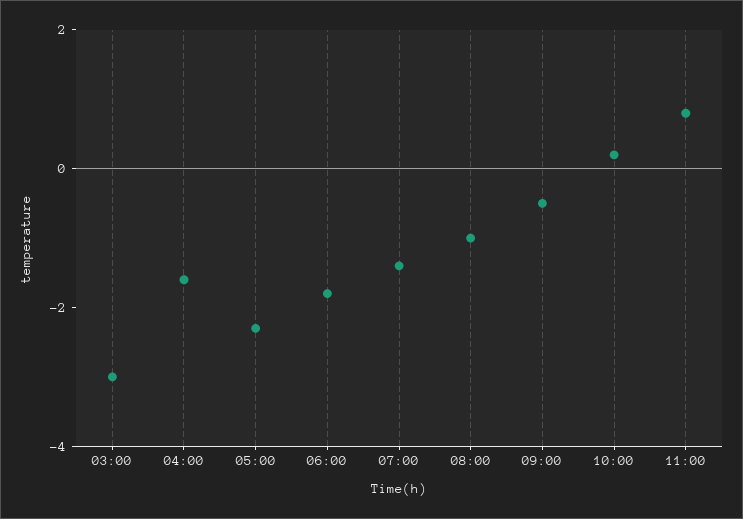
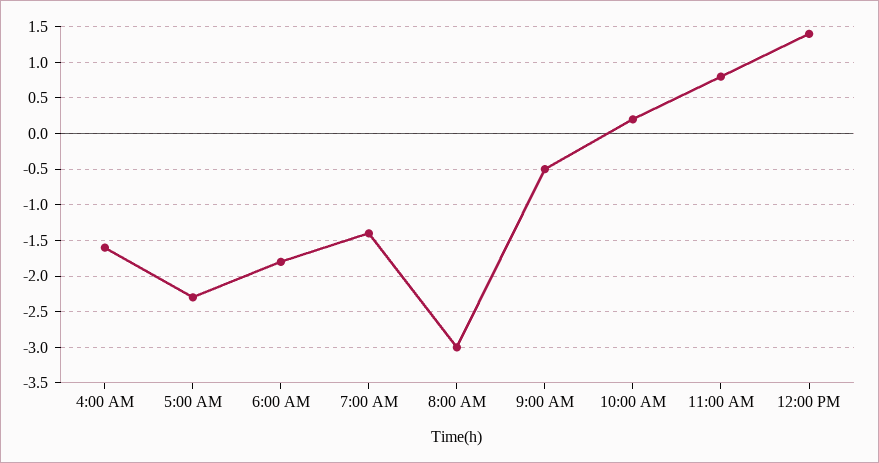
03:00: -3 -> none
08:00: -1 -> -3
12:00 PM: none -> 1.4

